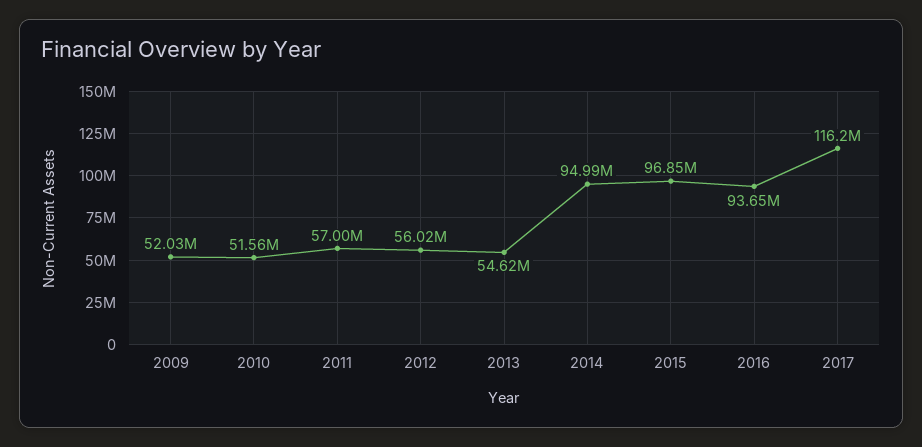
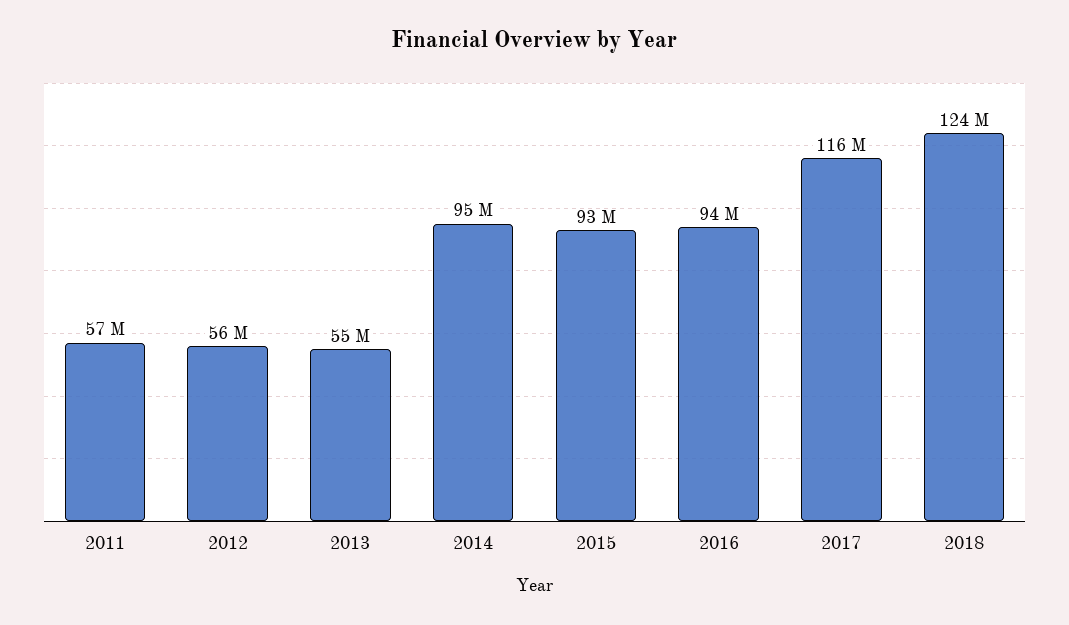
2009: 52030000 -> none
2010: 51560000 -> none
2015: 96850000 -> 93000000
2018: none -> 124000000

